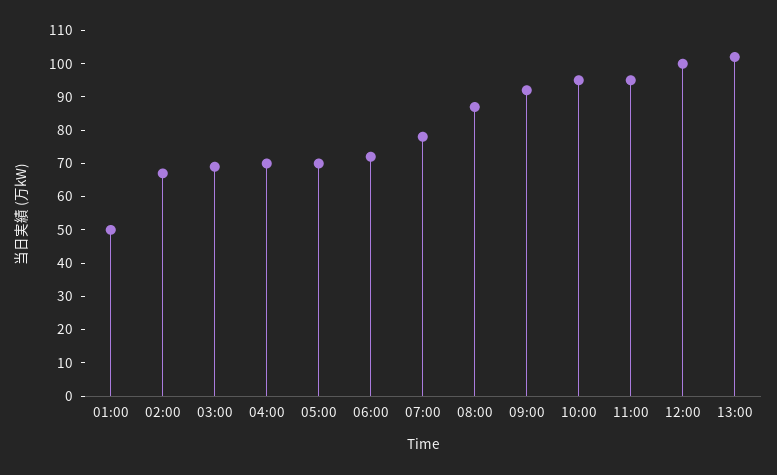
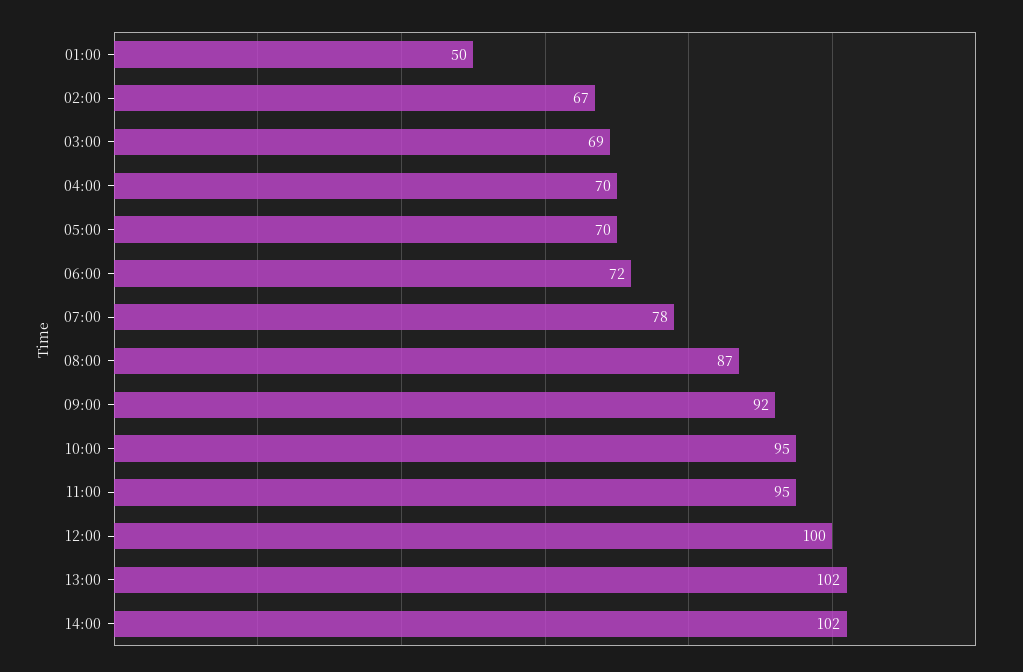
14:00: none -> 102

